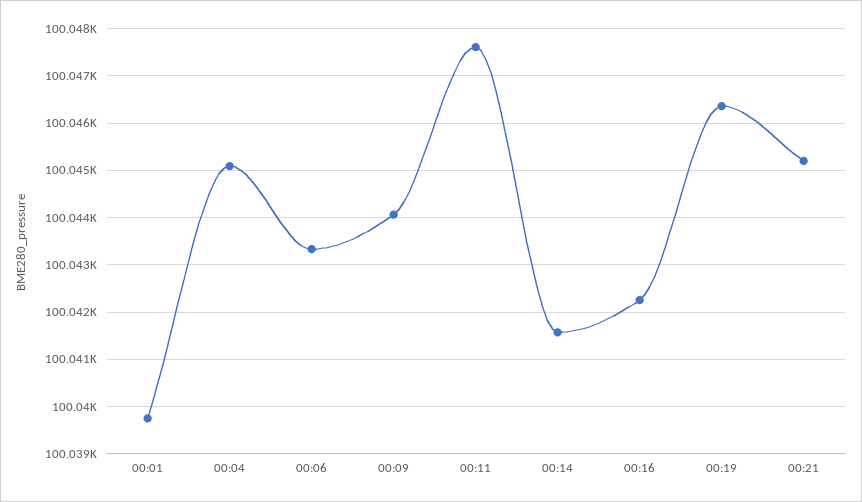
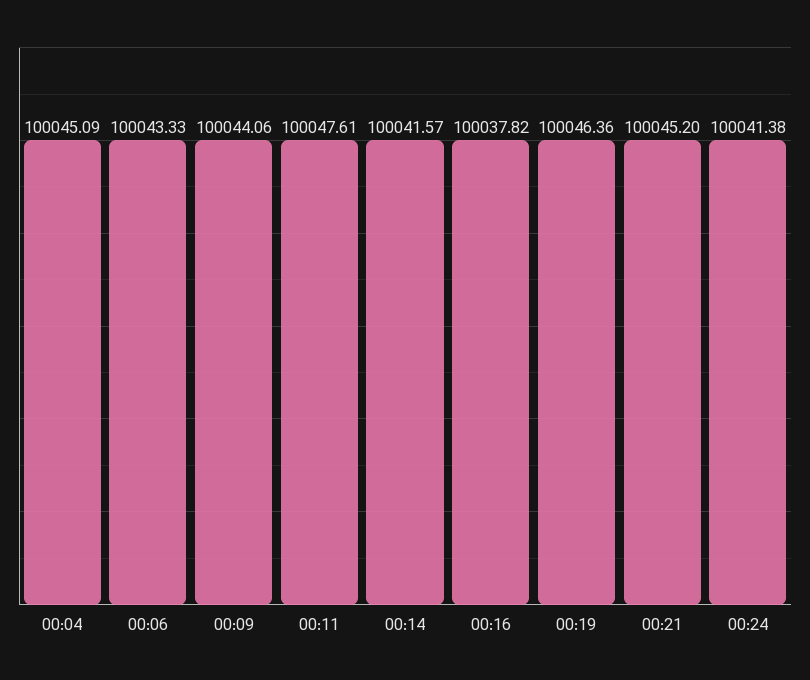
00:01: 100039.8 -> none
00:16: 100042.2 -> 100037.82
00:24: none -> 100041.38

